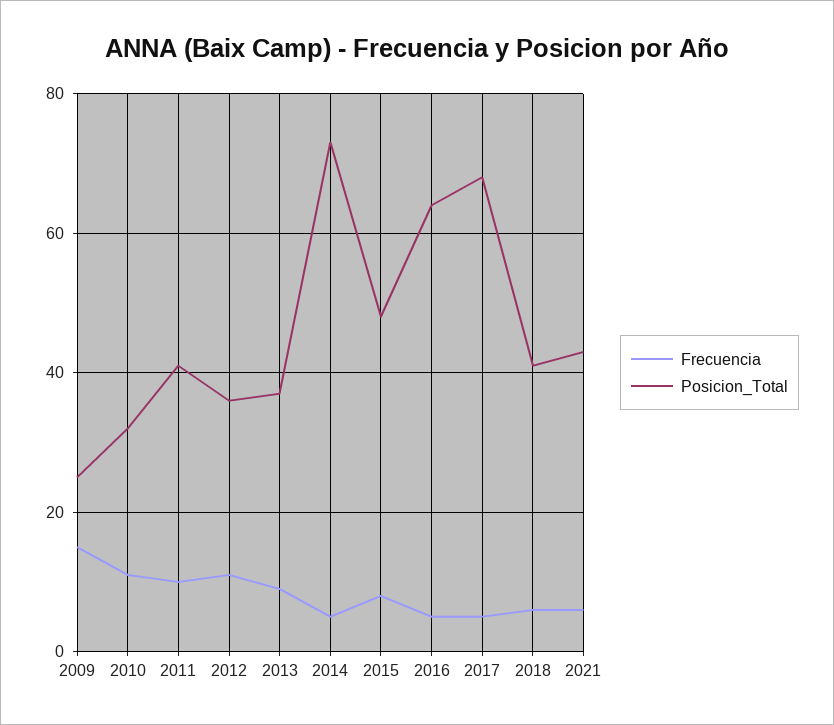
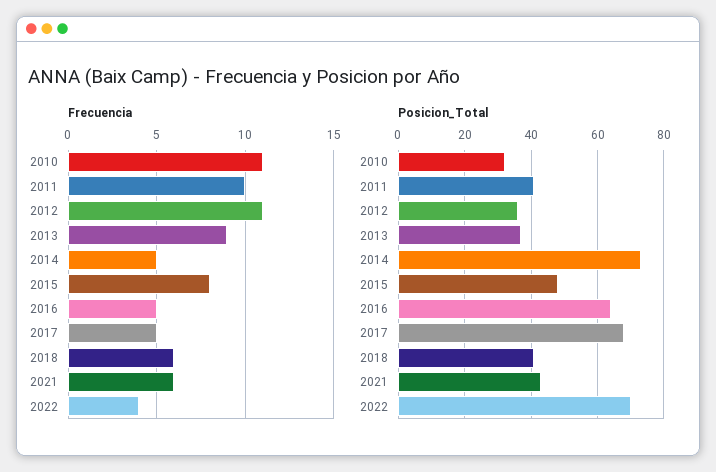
Frecuencia, 2009: 15 -> none
Posicion_Total, 2009: 25 -> none
Frecuencia, 2022: none -> 4
Posicion_Total, 2022: none -> 70

